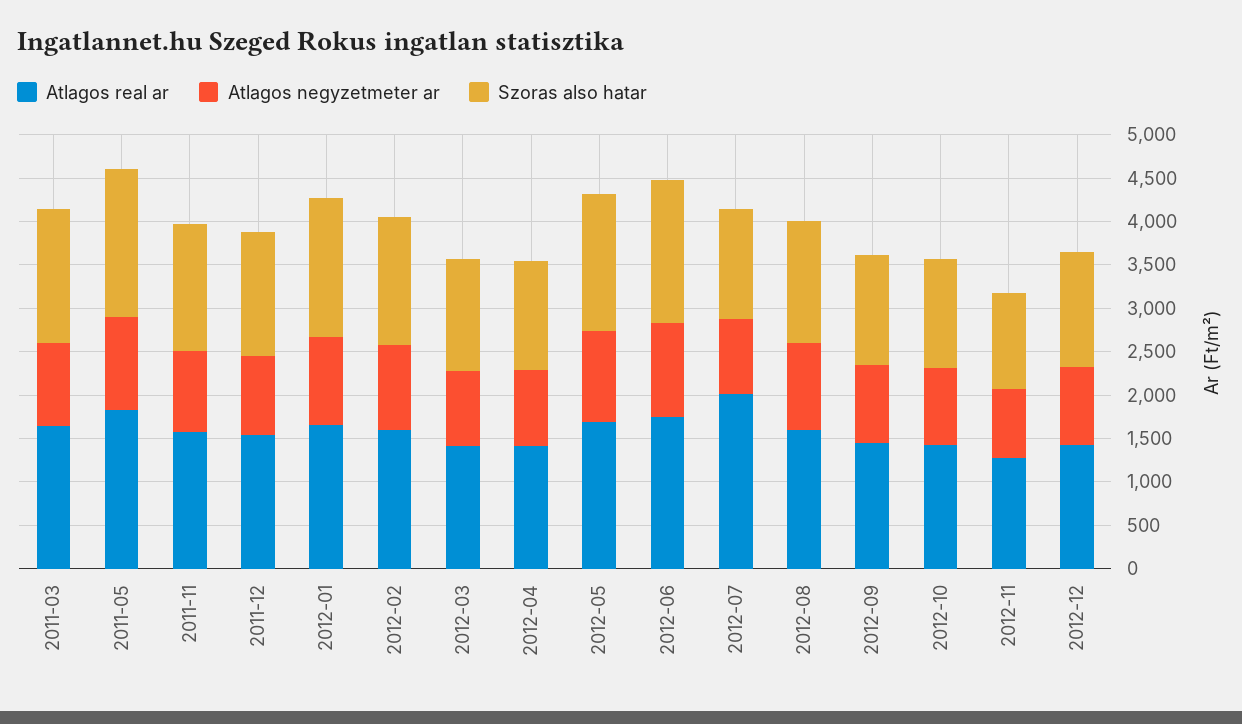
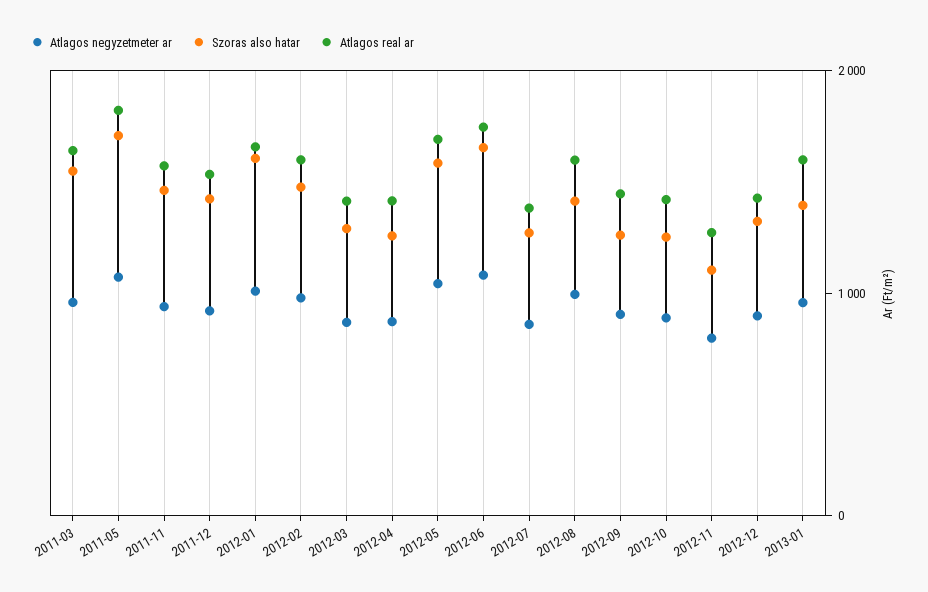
Atlagos real ar, 2012-07: 2000 -> 1400
Atlagos negyzetmeter ar, 2013-01: none -> 1000
Szoras also hatar, 2013-01: none -> 1400
Atlagos real ar, 2013-01: none -> 1600

